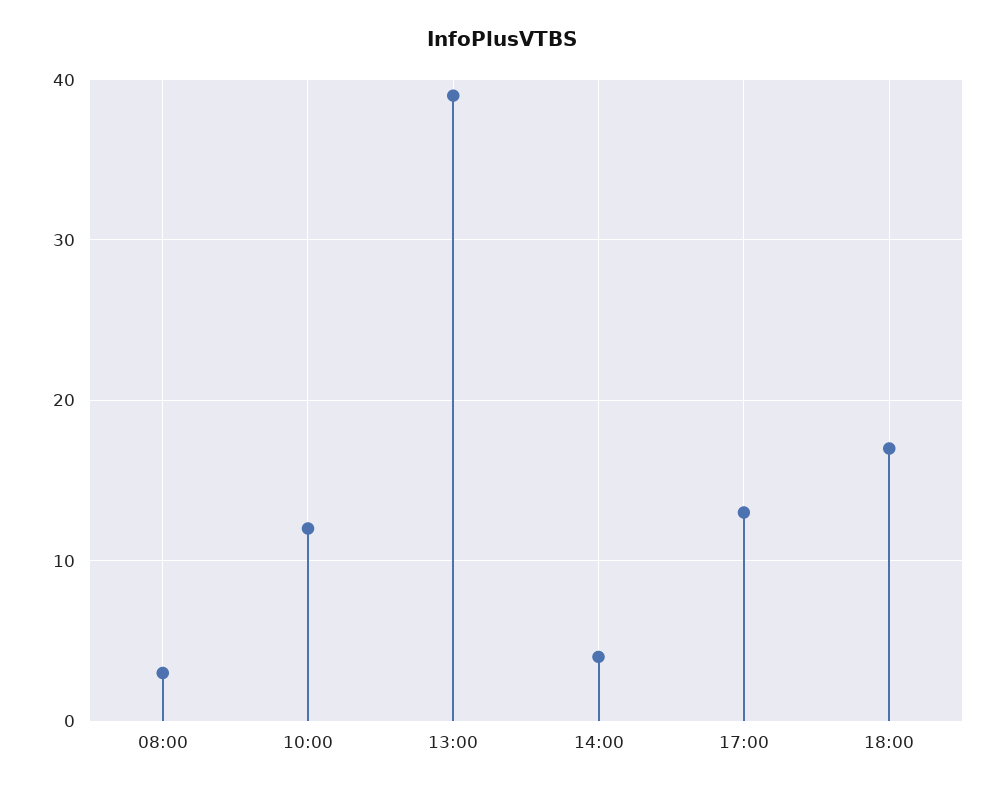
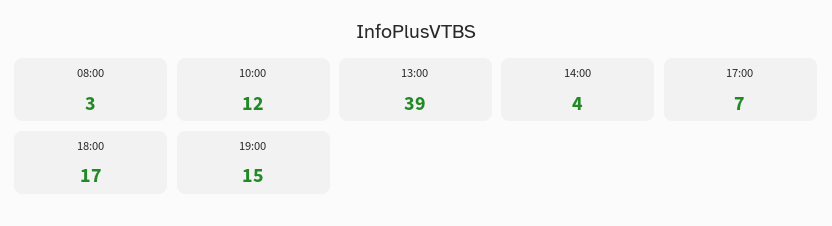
17:00: 13 -> 7
19:00: none -> 15

